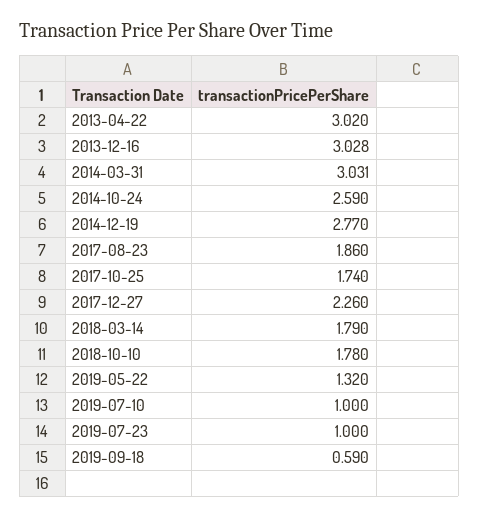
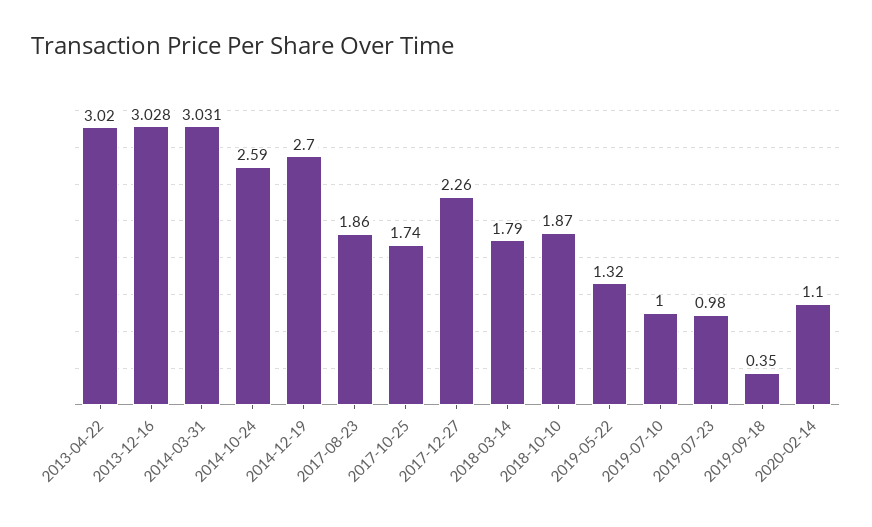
2014-12-19: 2.77 -> 2.7
2018-10-10: 1.78 -> 1.87
2019-07-23: 1 -> 0.98
2019-09-18: 0.59 -> 0.35
2020-02-14: none -> 1.1

